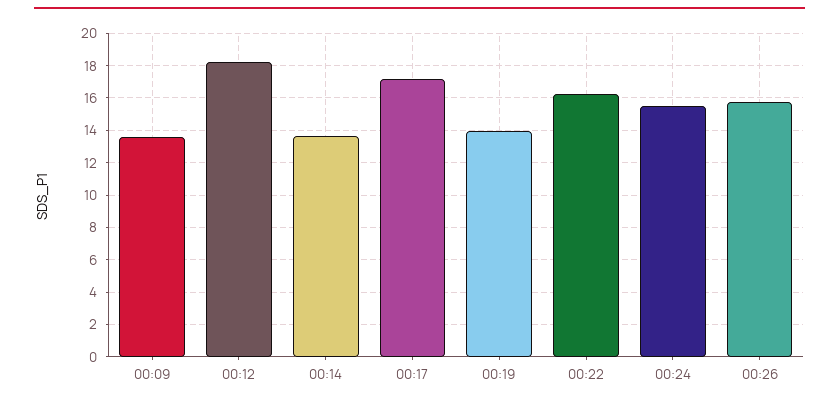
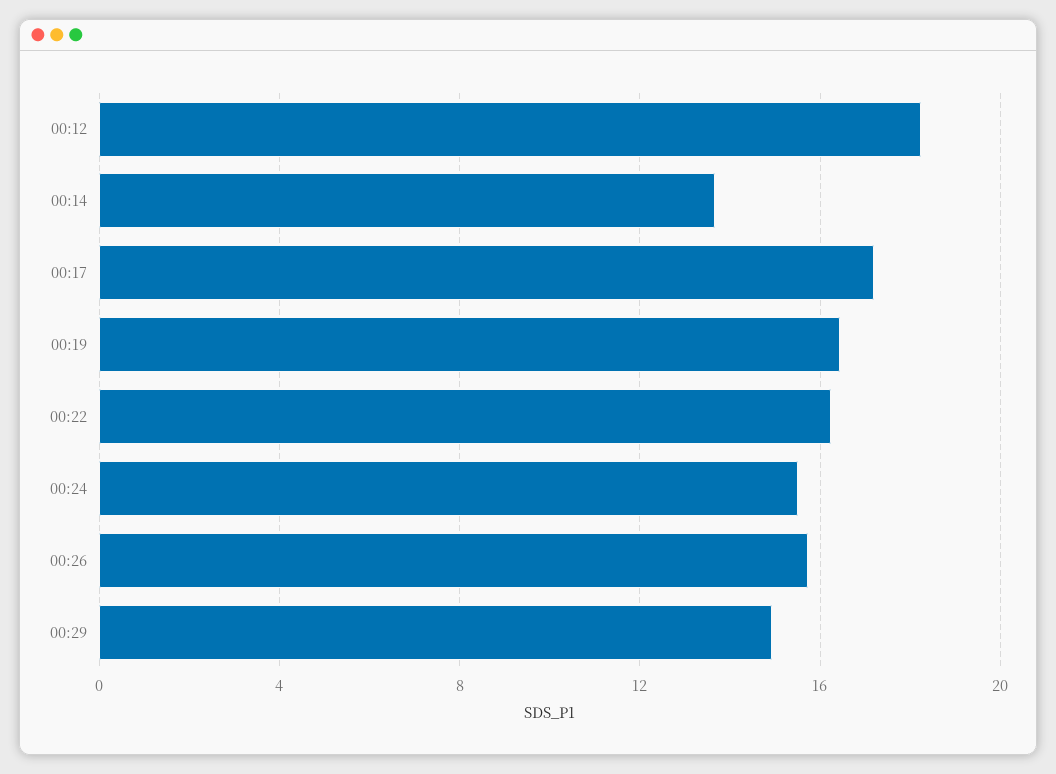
00:09: 13.5 -> none
00:19: 14 -> 16.5
00:29: none -> 15

